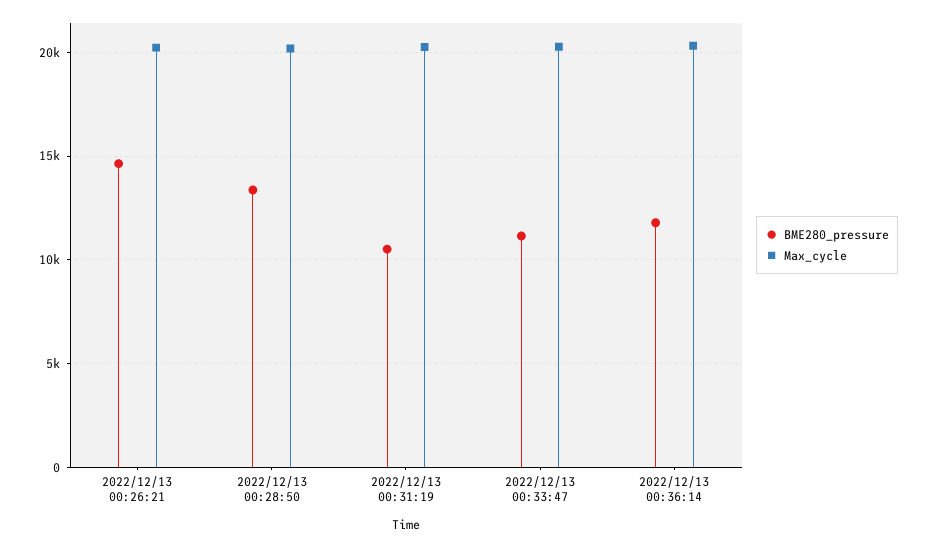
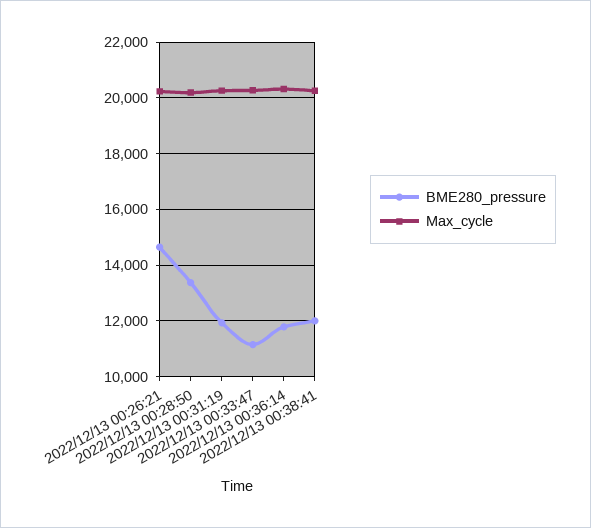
BME280_pressure, 2022/12/13 00:31:19: 10500 -> 12000
BME280_pressure, 2022/12/13 00:38:41: none -> 12000
Max_cycle, 2022/12/13 00:38:41: none -> 20250

